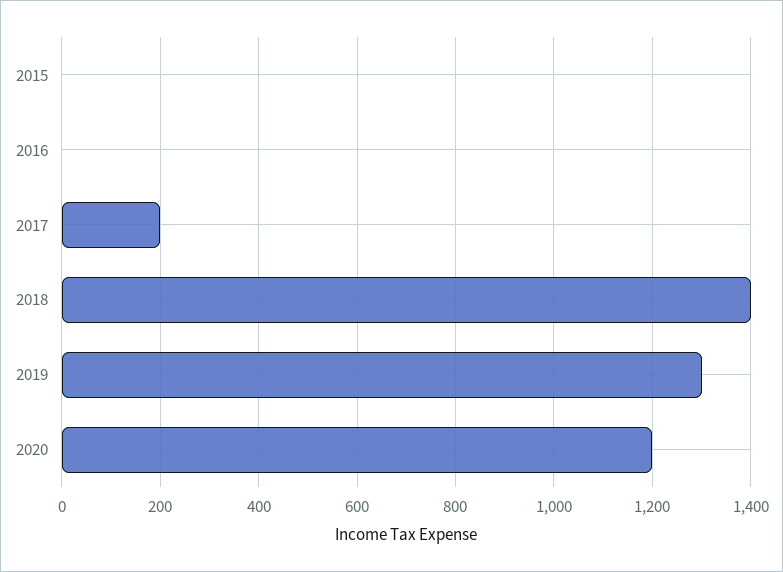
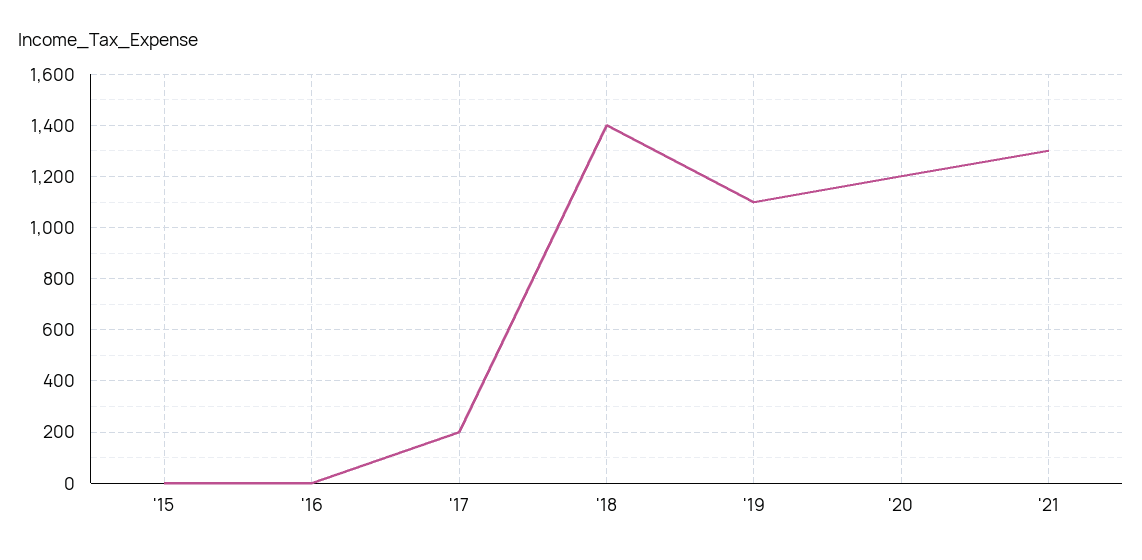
2019: 1300 -> 1100
'21: none -> 1300

